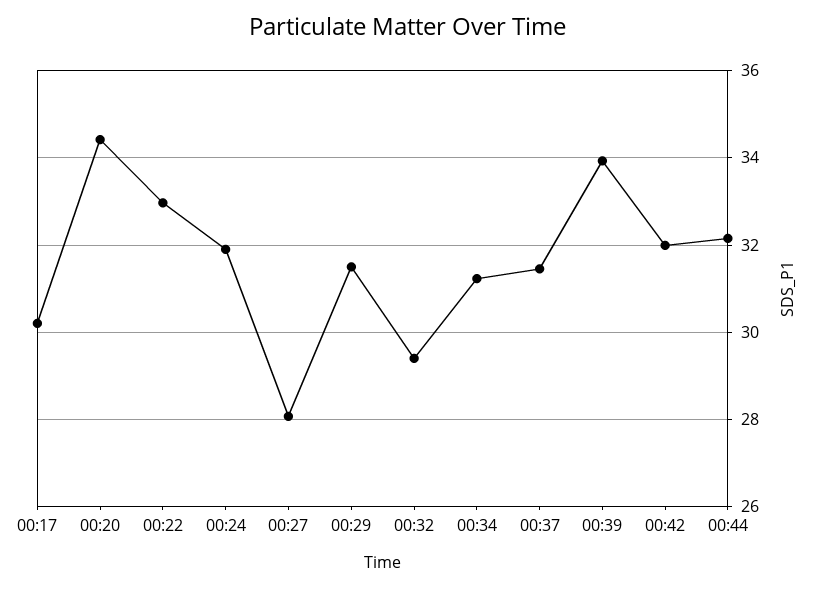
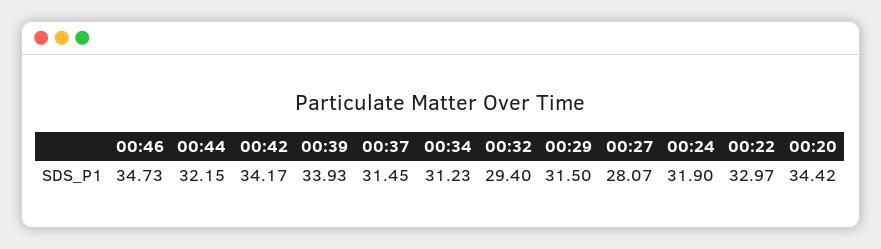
00:17: 30.2 -> none
00:42: 32 -> 34.17
00:46: none -> 34.73

